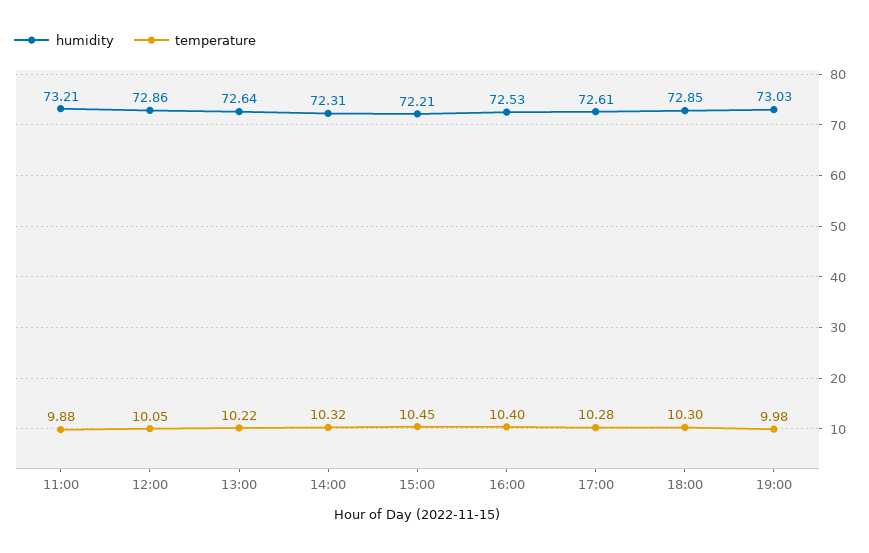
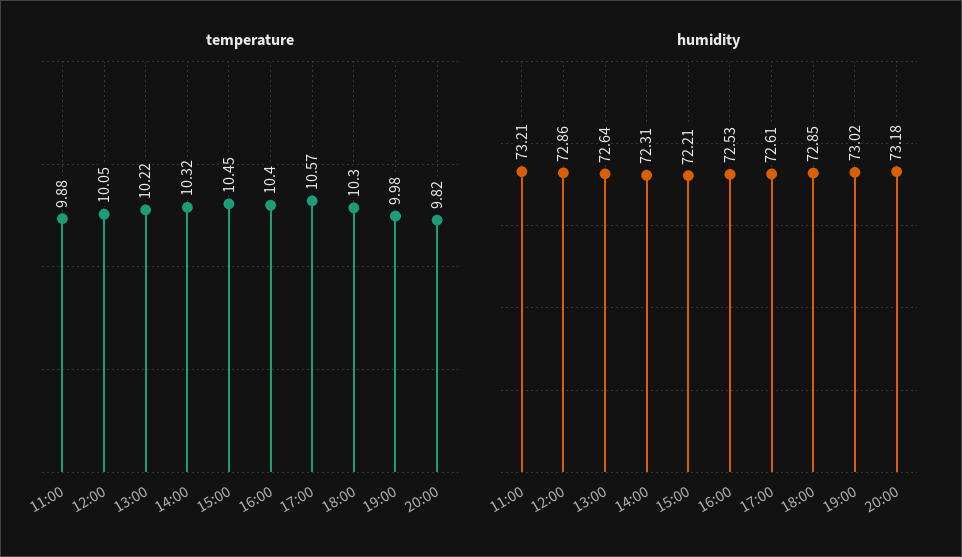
temperature, 17:00: 10.28 -> 10.57
humidity, 19:00: 73.03 -> 73.02
temperature, 20:00: none -> 9.82
humidity, 20:00: none -> 73.18

